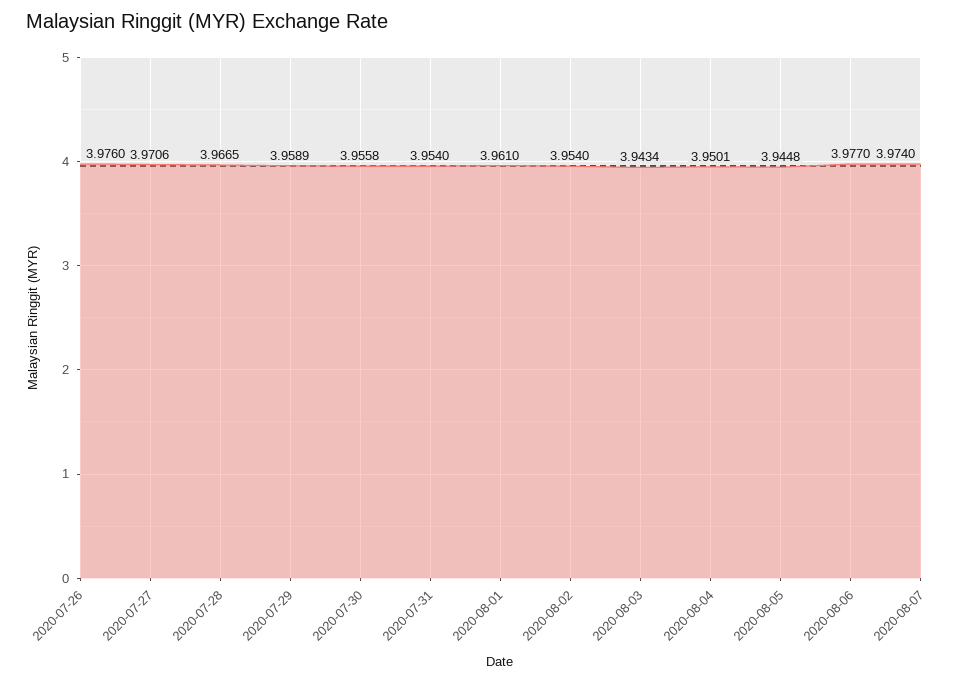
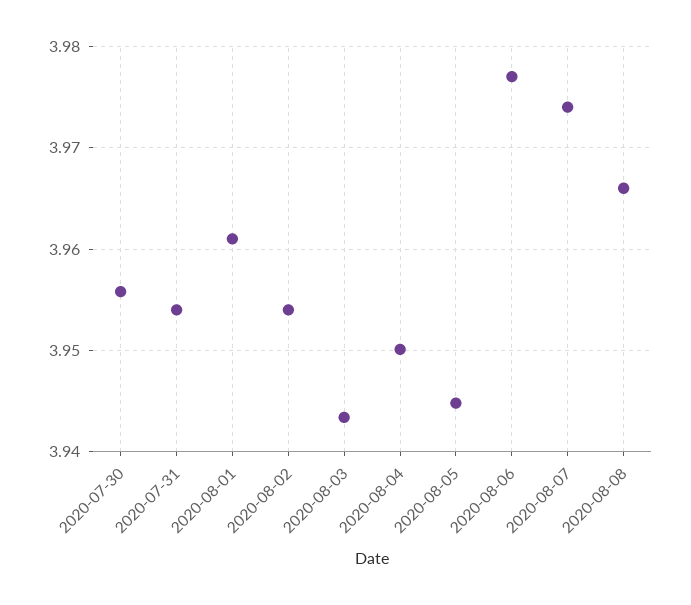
2020-07-26: 3.976 -> none
2020-07-27: 3.9706 -> none
2020-07-28: 3.9665 -> none
2020-07-29: 3.9589 -> none
2020-08-08: none -> 3.966

